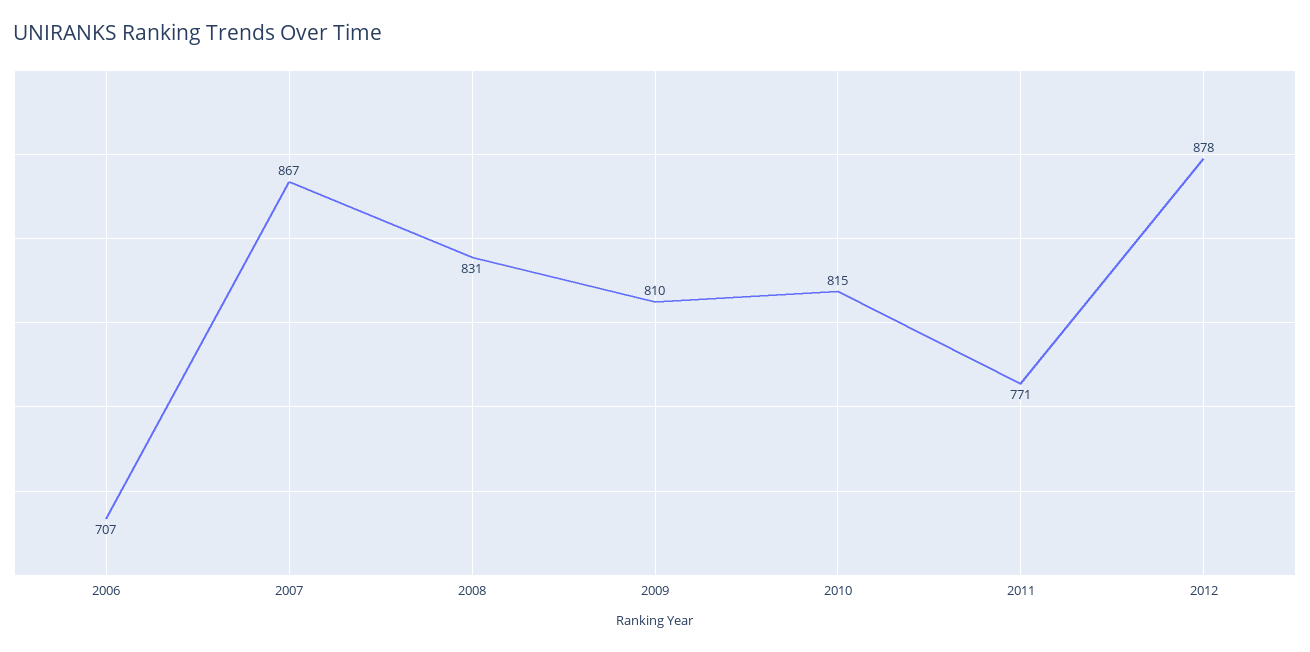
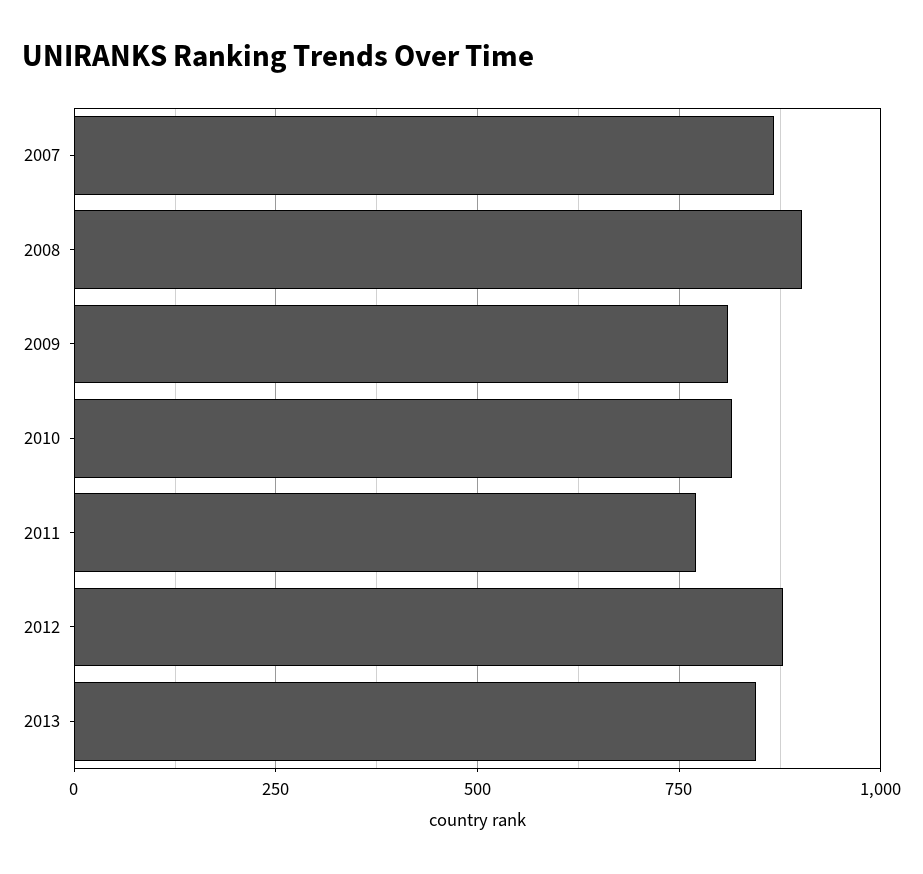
2006: 707 -> none
2008: 831 -> 900
2013: none -> 850

